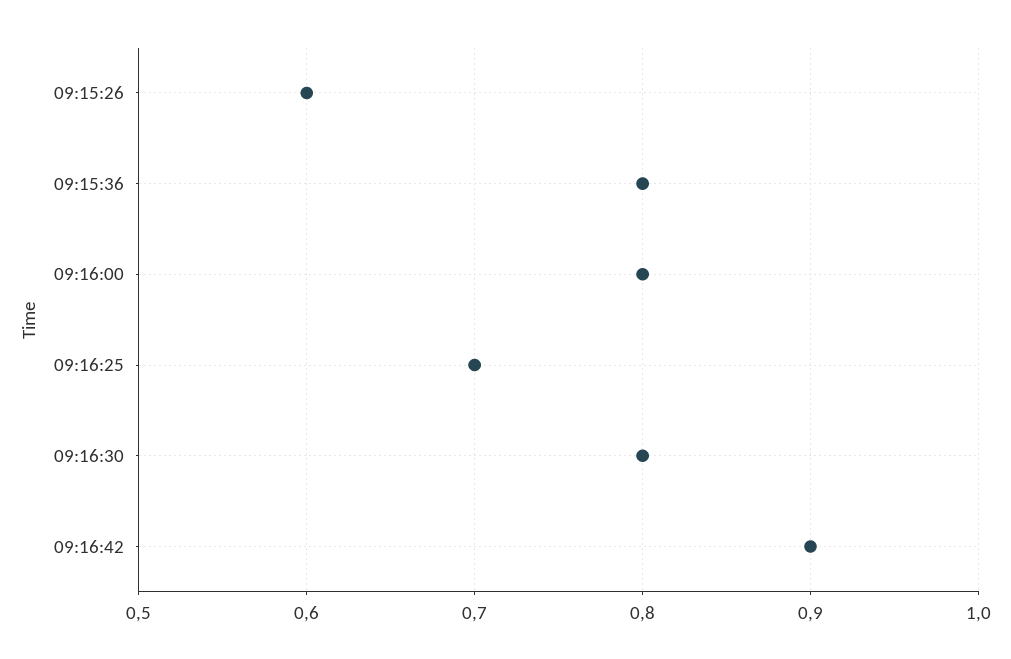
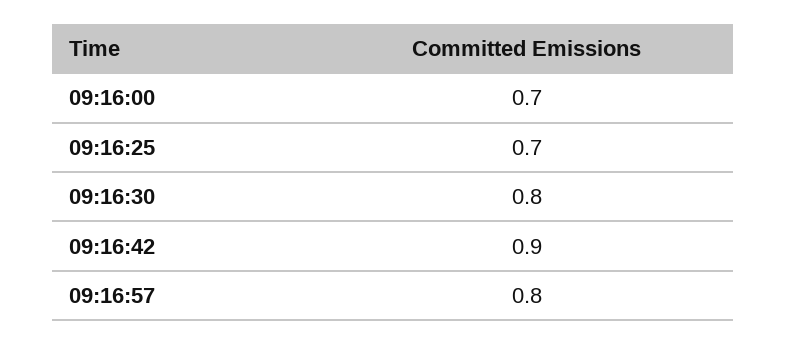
09:15:26: 0.6 -> none
09:15:36: 0.8 -> none
09:16:00: 0.8 -> 0.7
09:16:57: none -> 0.8

